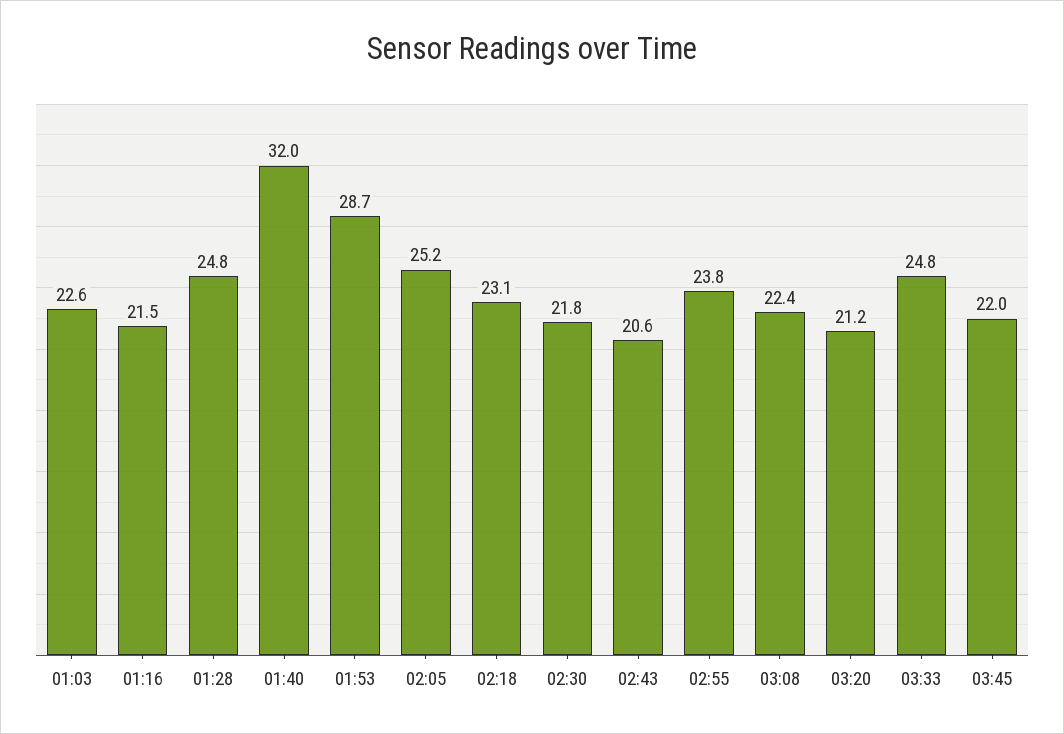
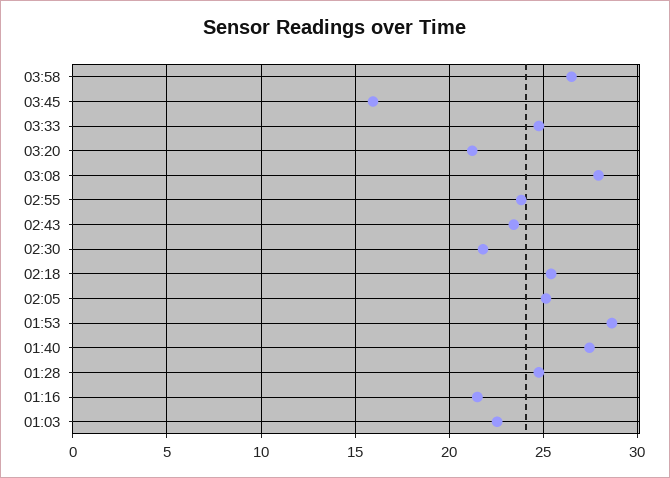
01:40: 32 -> 27.5
02:18: 23.1 -> 25.5
02:43: 20.6 -> 23.5
03:08: 22.4 -> 28
03:45: 22 -> 16
03:58: none -> 26.5

